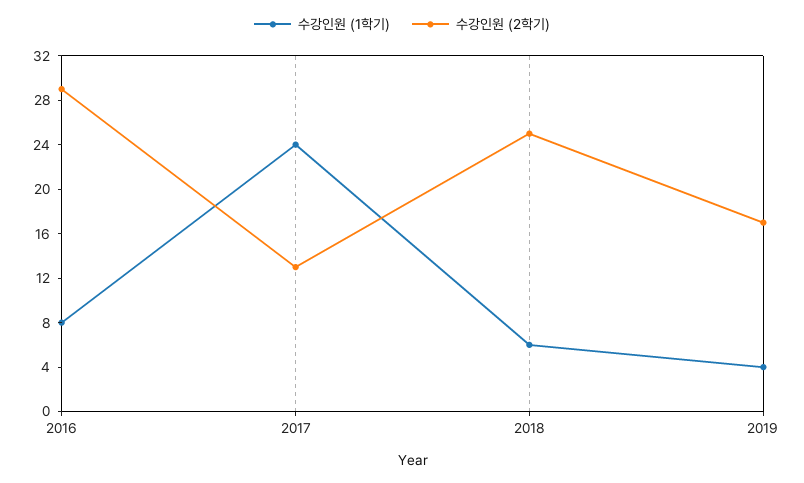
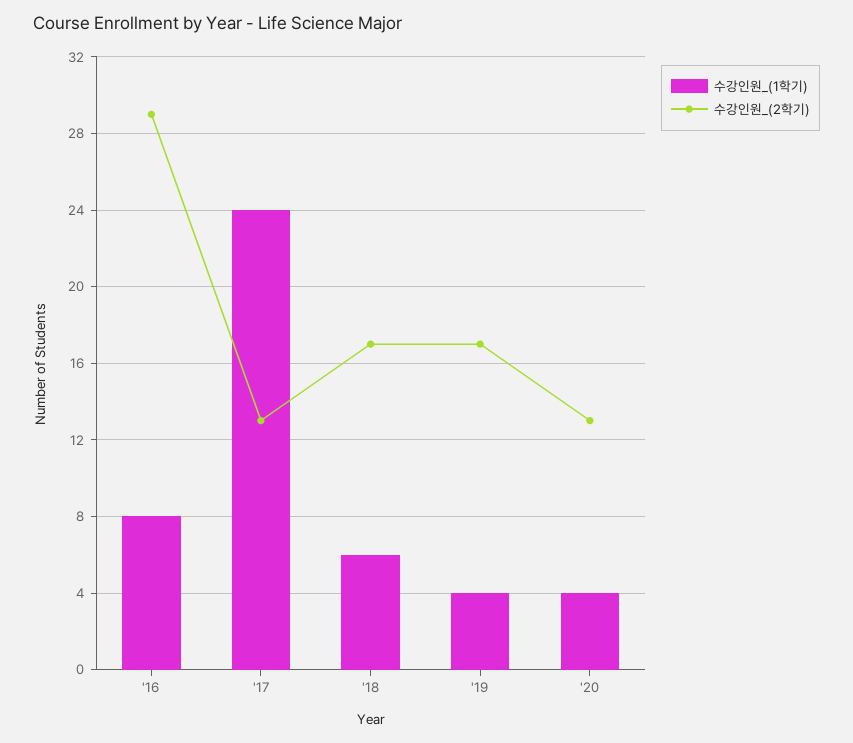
수강인원 (2학기), 2018: 25 -> 17
수강인원 (1학기), '20: none -> 4
수강인원 (2학기), '20: none -> 13

